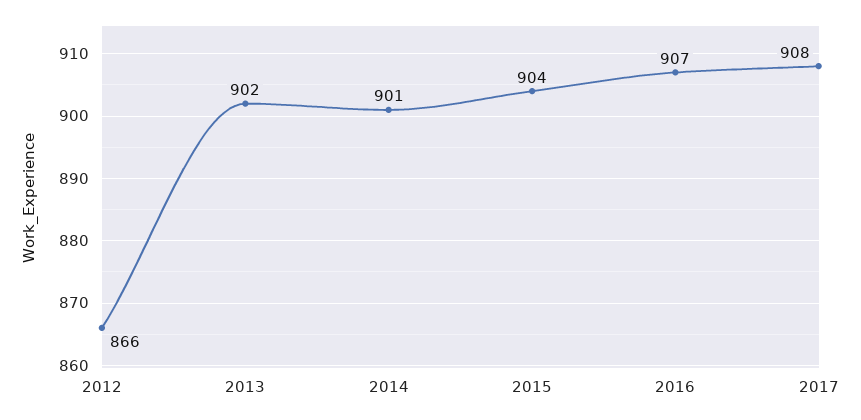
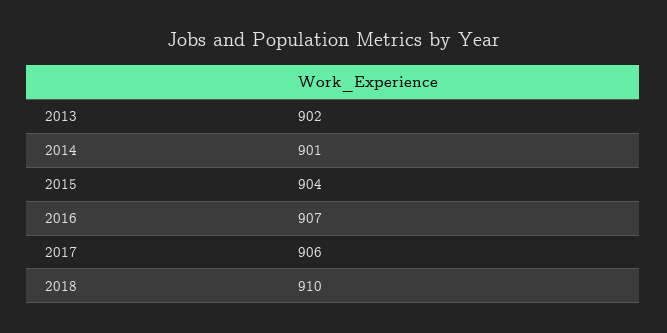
2012: 866 -> none
2017: 908 -> 906
2018: none -> 910

